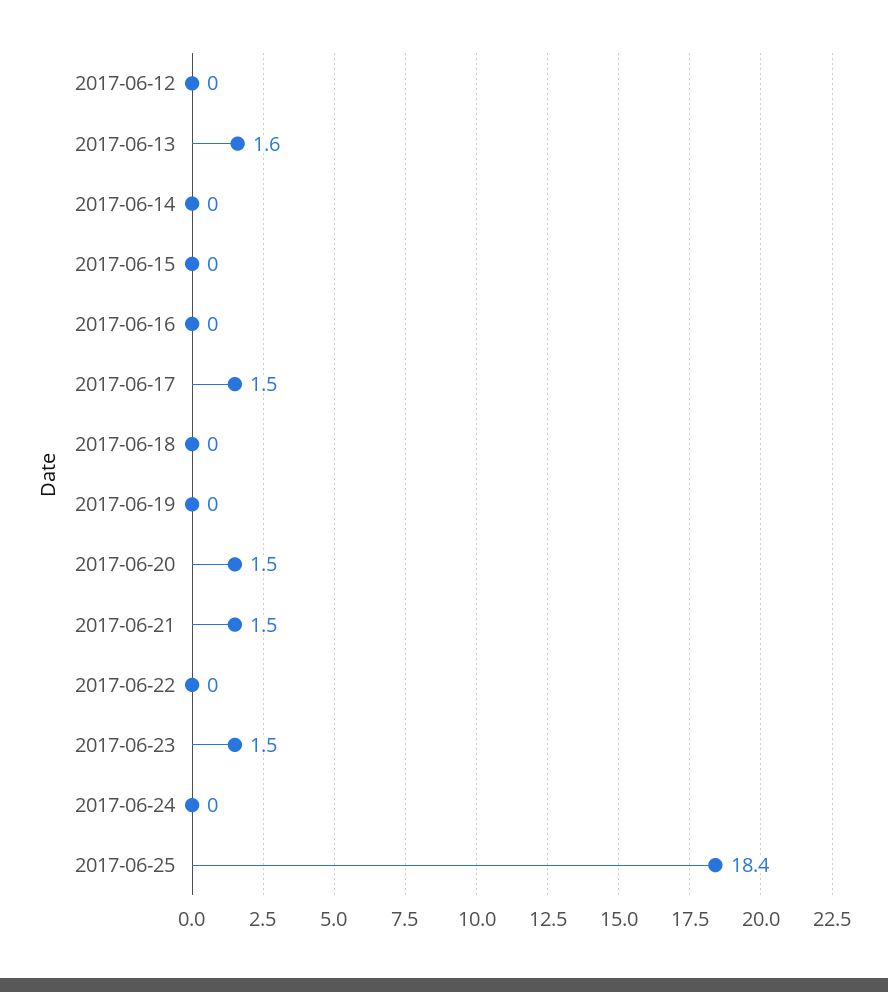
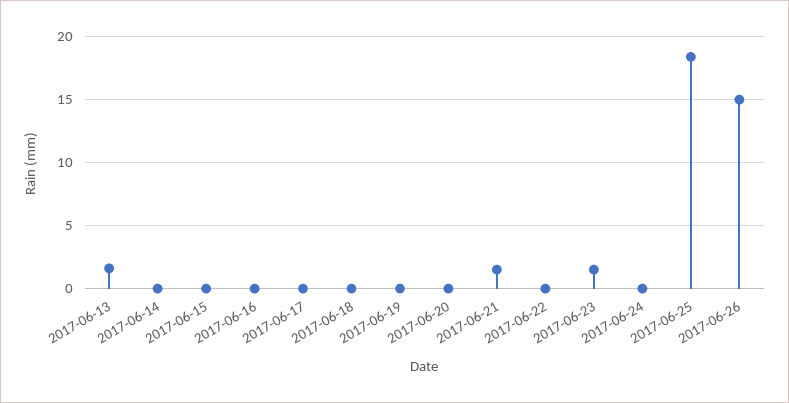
2017-06-12: 0 -> none
2017-06-17: 1.5 -> 0
2017-06-20: 1.5 -> 0
2017-06-26: none -> 15

